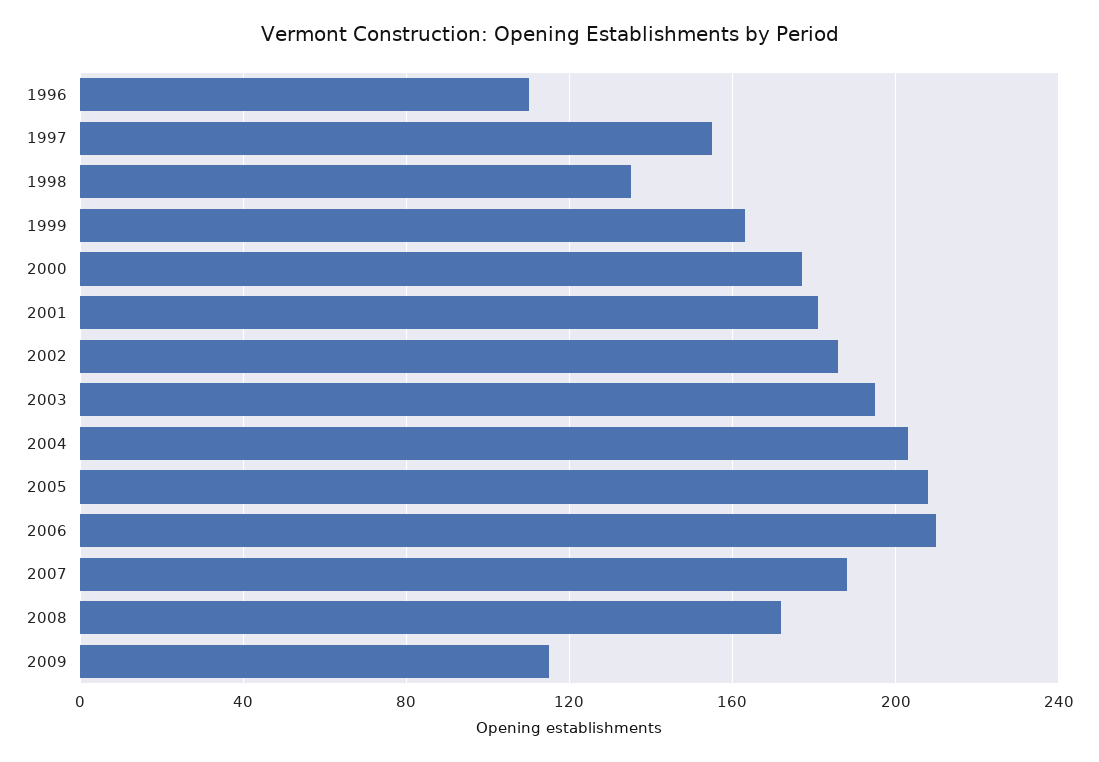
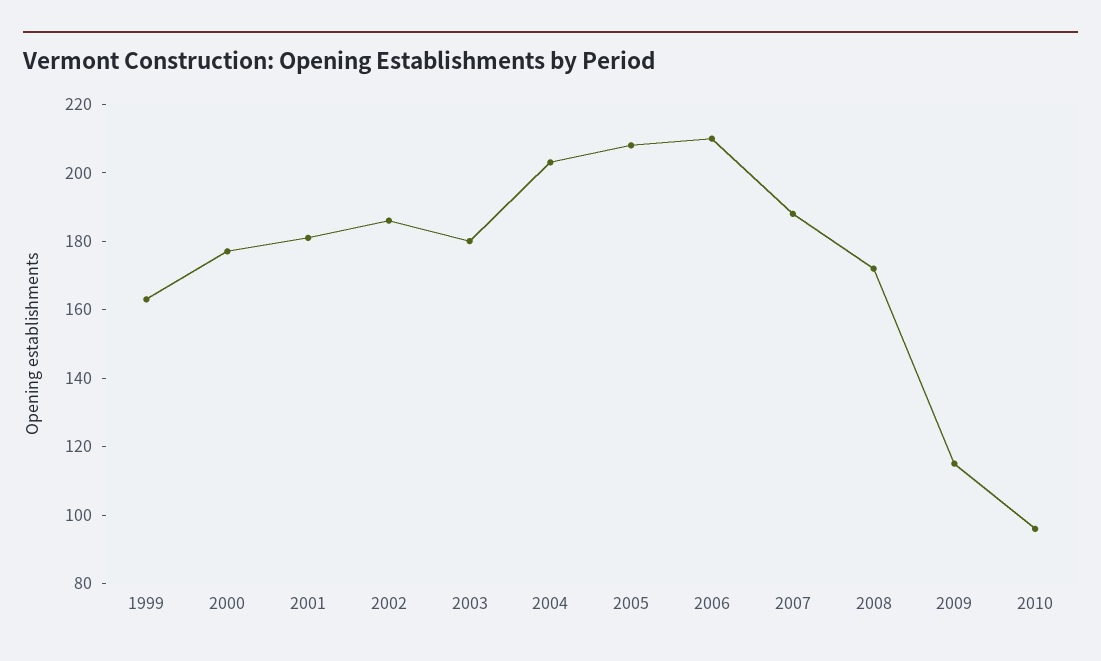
1996: 110 -> none
1997: 155 -> none
1998: 135 -> none
2003: 195 -> 180
2010: none -> 95

